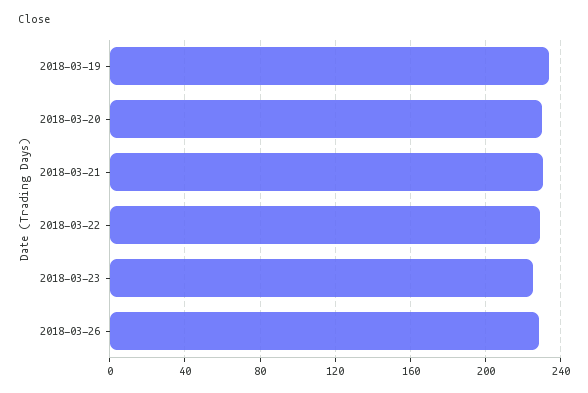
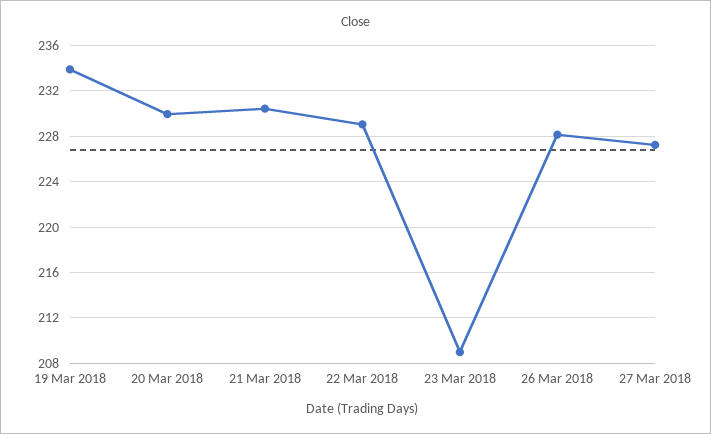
2018-03-23: 225 -> 209
27 Mar 2018: none -> 227

